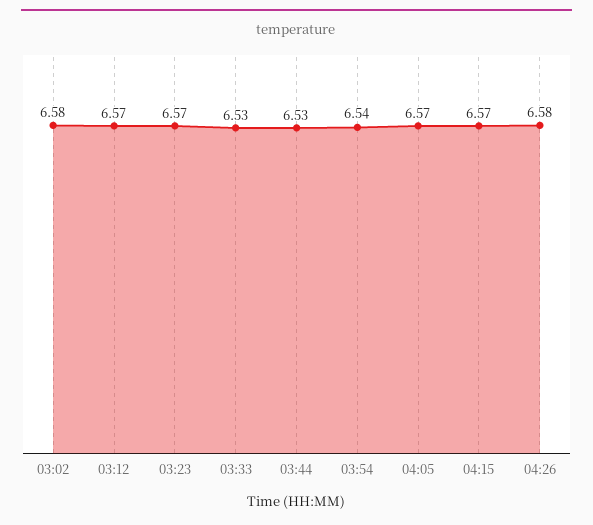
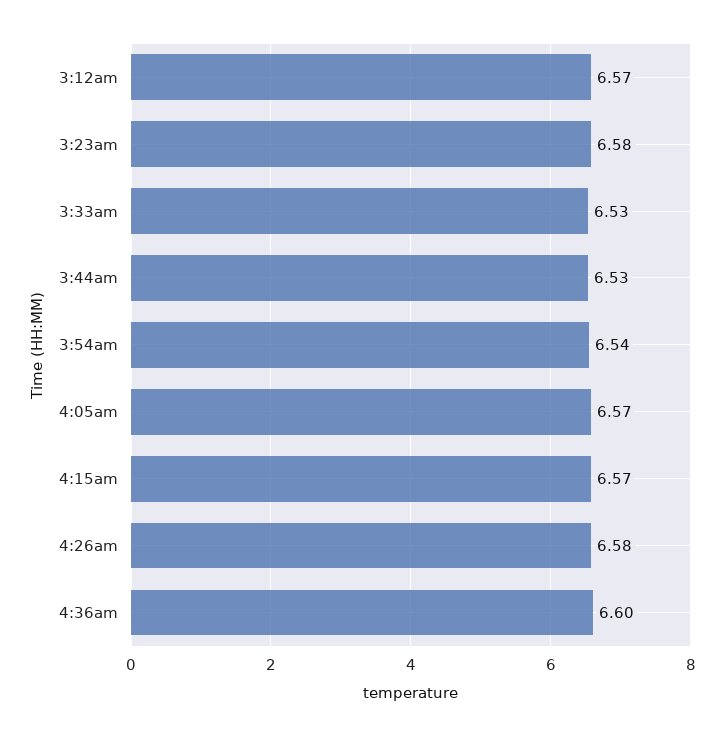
03:02: 6.58 -> none
03:23: 6.57 -> 6.58
4:36am: none -> 6.6

